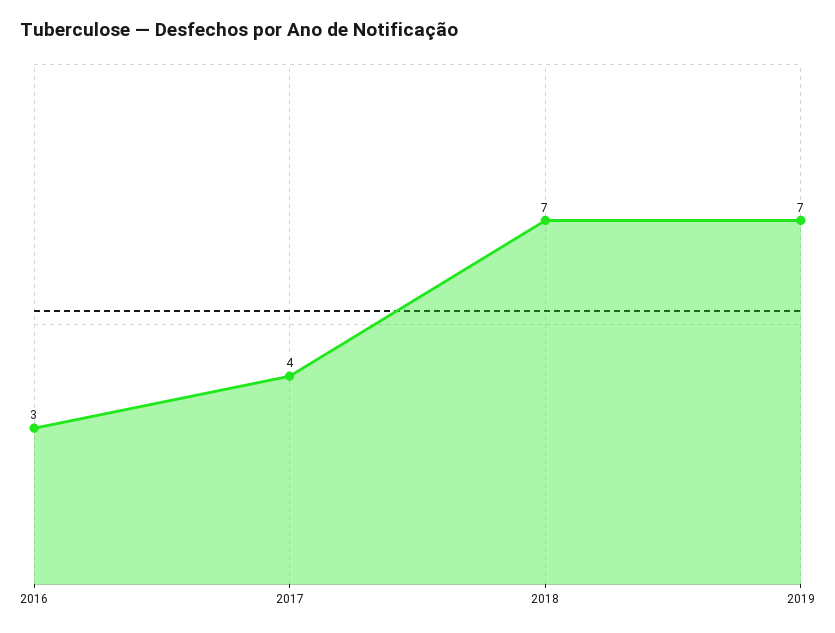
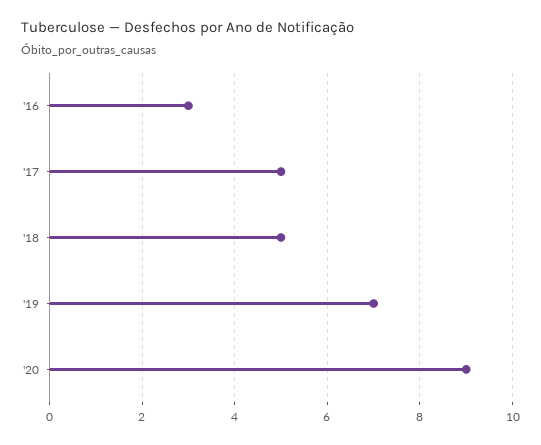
2017: 4 -> 5
2018: 7 -> 5
'20: none -> 9

